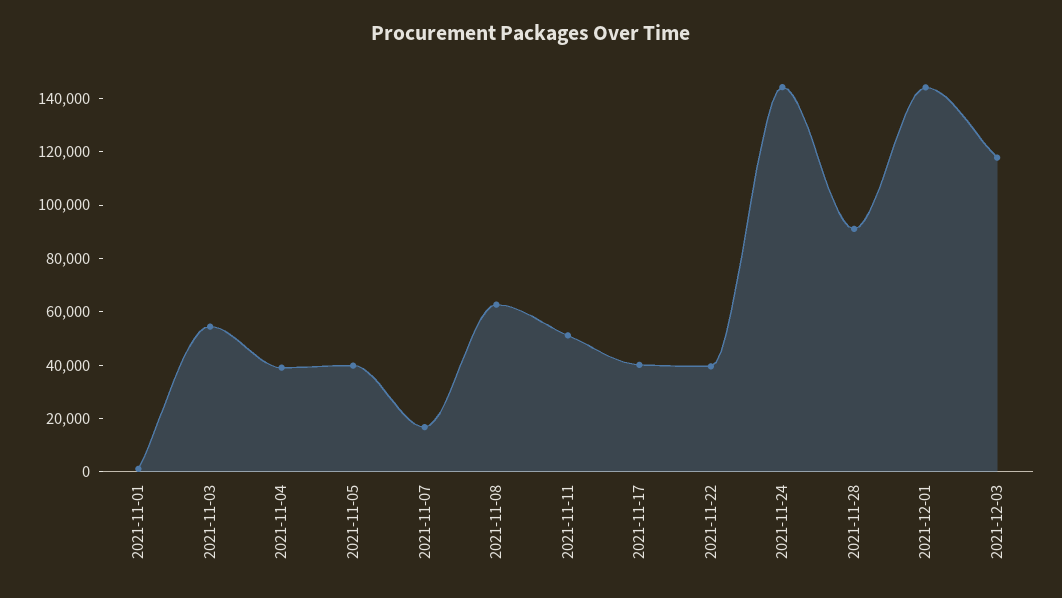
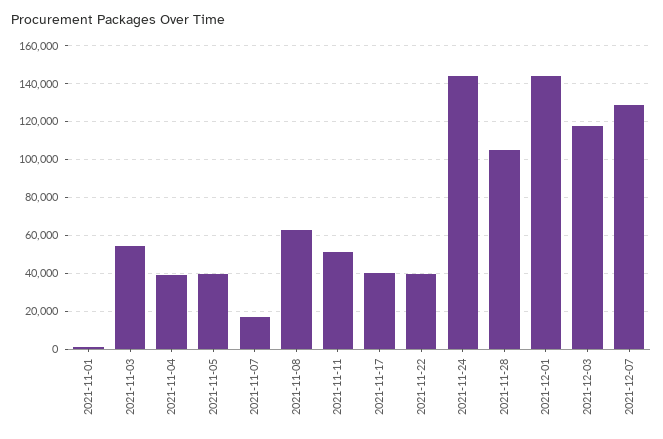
2021-11-28: 90000 -> 105000
2021-12-07: none -> 130000

